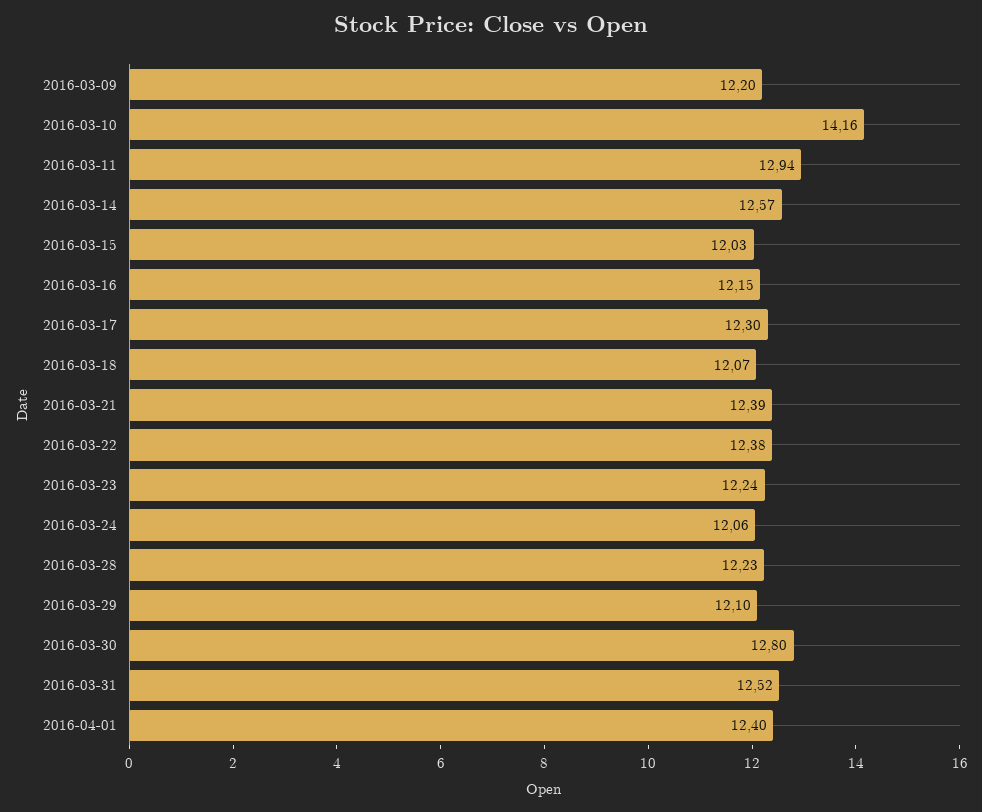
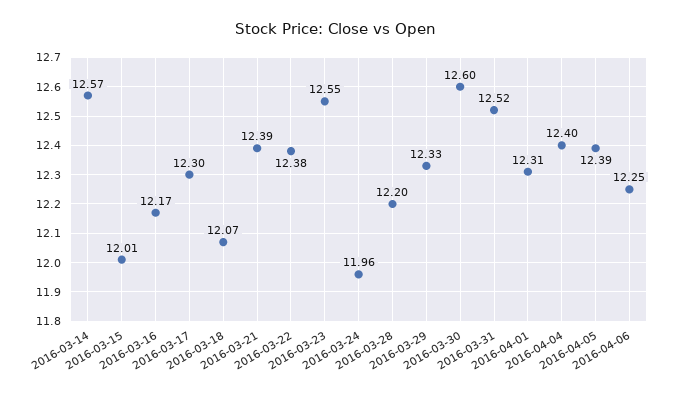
2016-03-09: 12.2 -> none
2016-03-10: 14.16 -> none
2016-03-11: 12.94 -> none
2016-03-15: 12.03 -> 12.01
2016-03-16: 12.15 -> 12.17
2016-03-23: 12.24 -> 12.55
2016-03-24: 12.06 -> 11.96
2016-03-28: 12.23 -> 12.2
2016-03-29: 12.1 -> 12.33
2016-03-30: 12.8 -> 12.6
2016-04-01: 12.4 -> 12.31
2016-04-04: none -> 12.4
2016-04-05: none -> 12.39
2016-04-06: none -> 12.25

